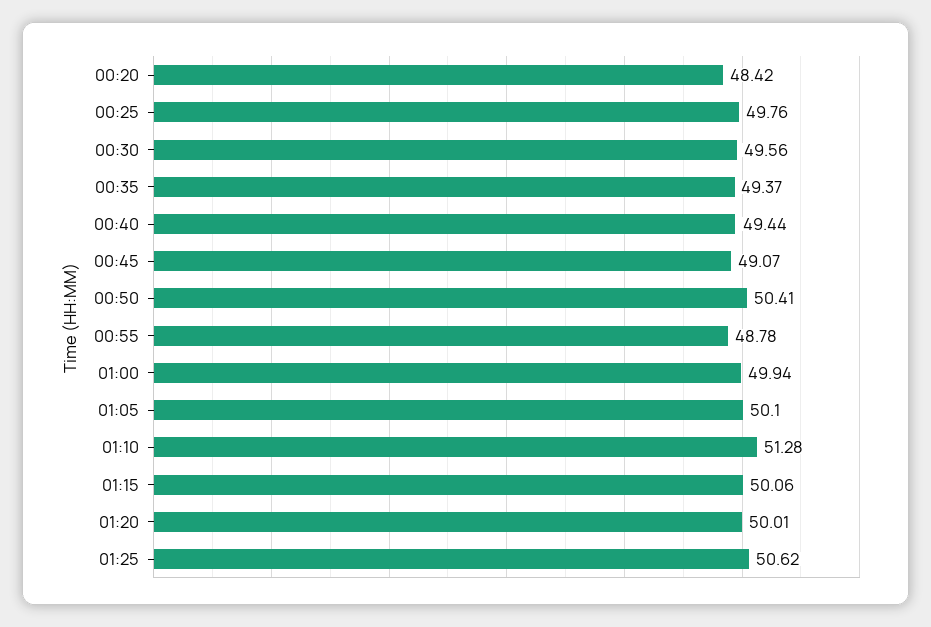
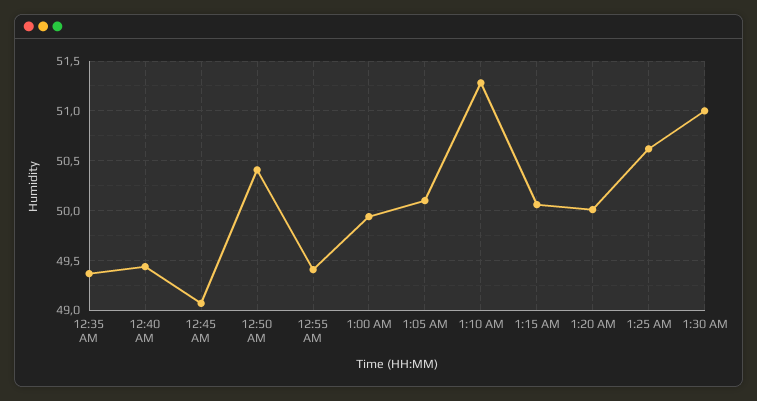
00:20: 48.42 -> none
00:25: 49.76 -> none
00:30: 49.56 -> none
00:55: 48.78 -> 49.4
1:30 AM: none -> 51

